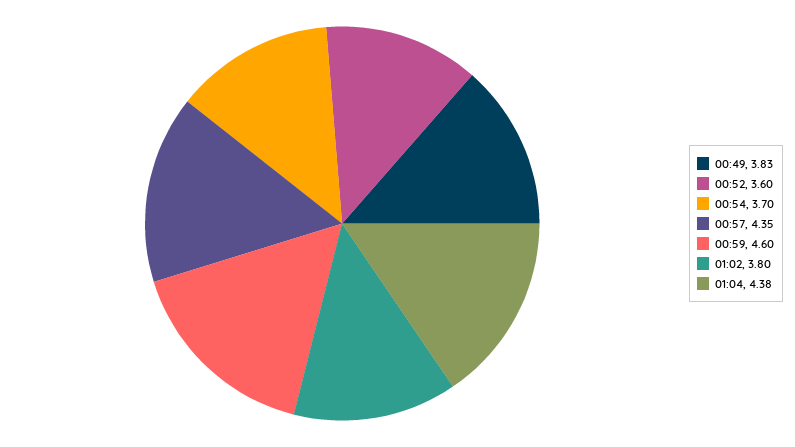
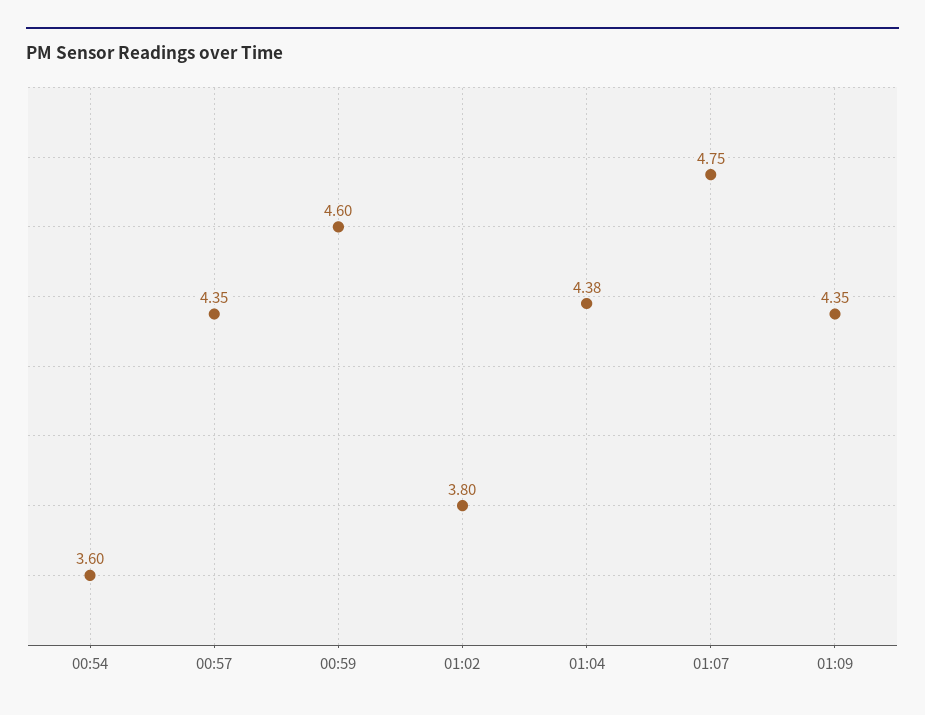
00:49: 3.83 -> none
00:52: 3.6 -> none
00:54: 3.7 -> 3.6
01:07: none -> 4.75
01:09: none -> 4.35

